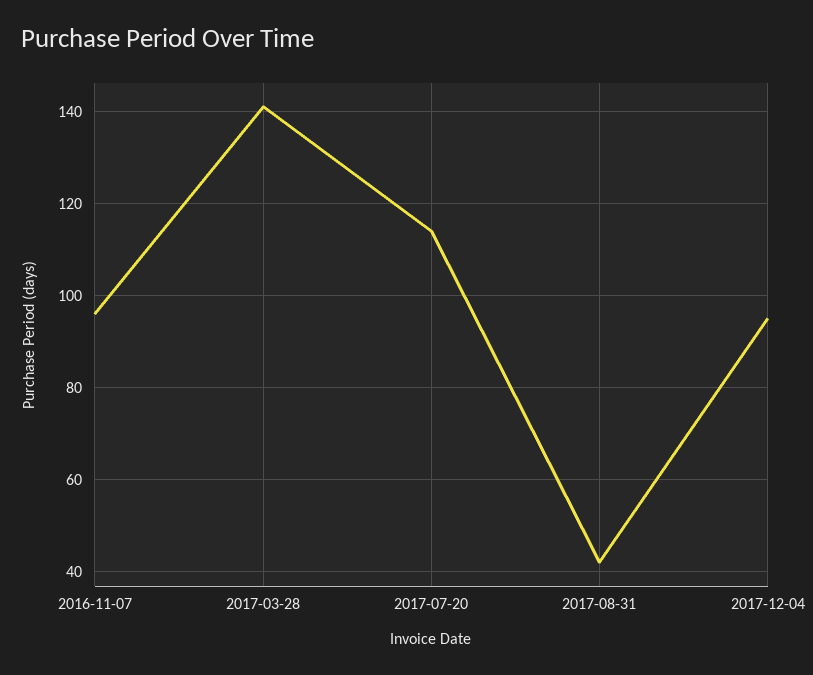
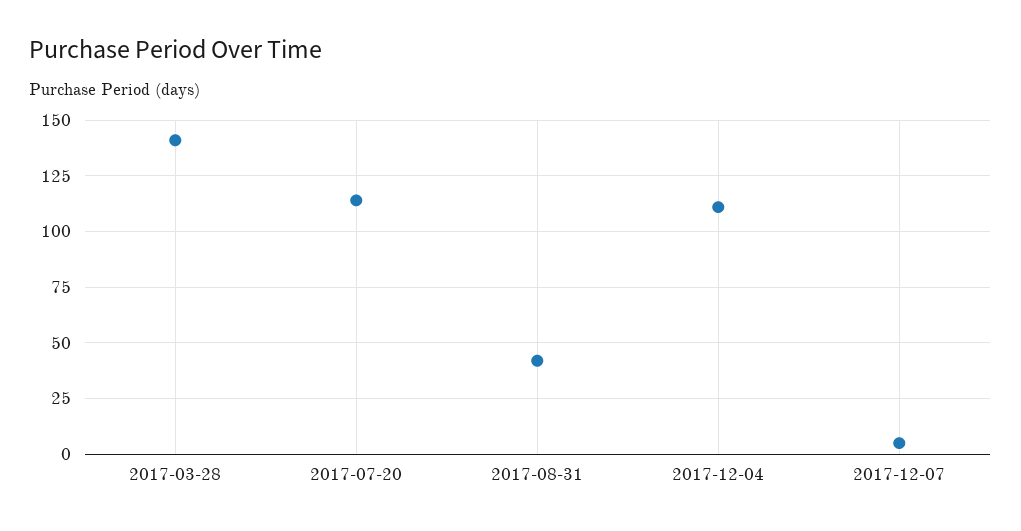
2016-11-07: 95 -> none
2017-12-04: 95 -> 110
2017-12-07: none -> 5

